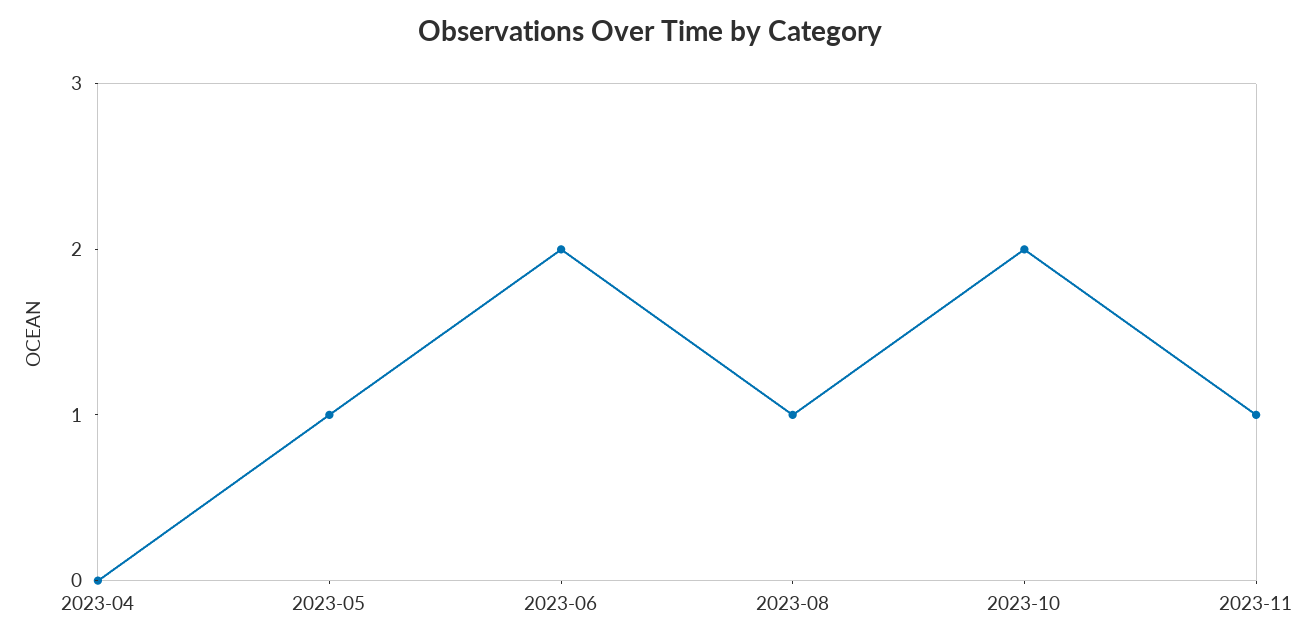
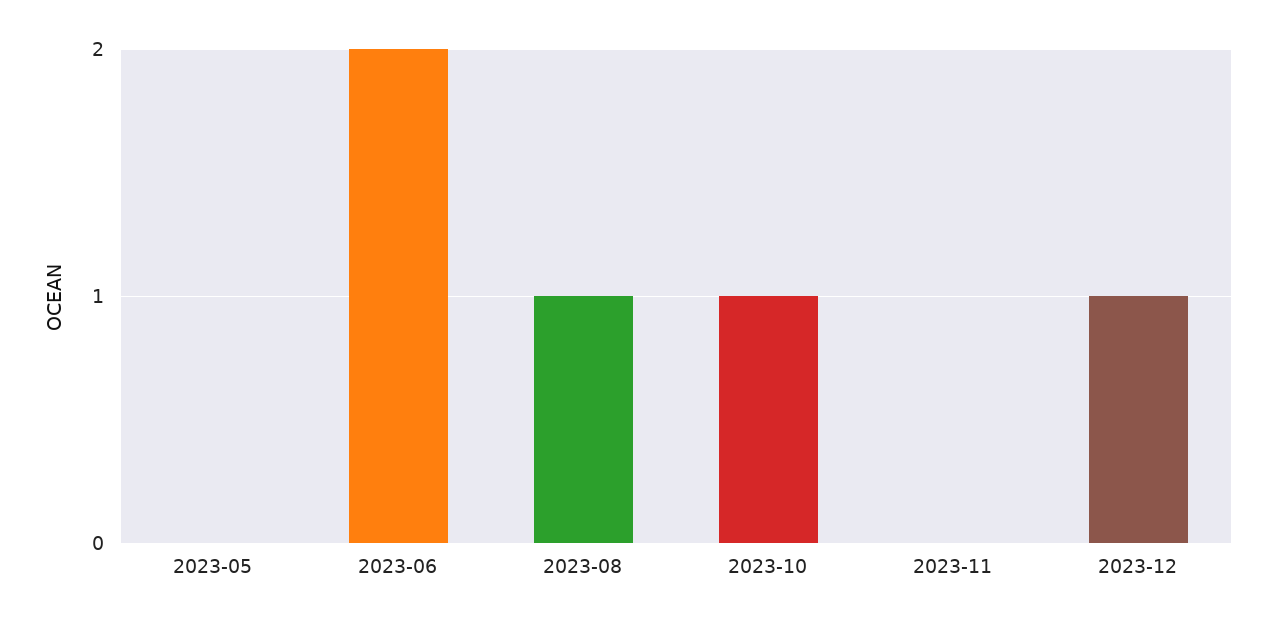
2023-04: 0 -> none
2023-05: 1 -> 0
2023-10: 2 -> 1
2023-11: 1 -> 0
2023-12: none -> 1

